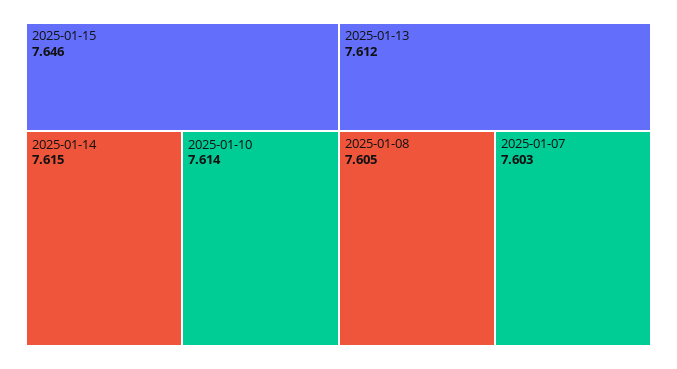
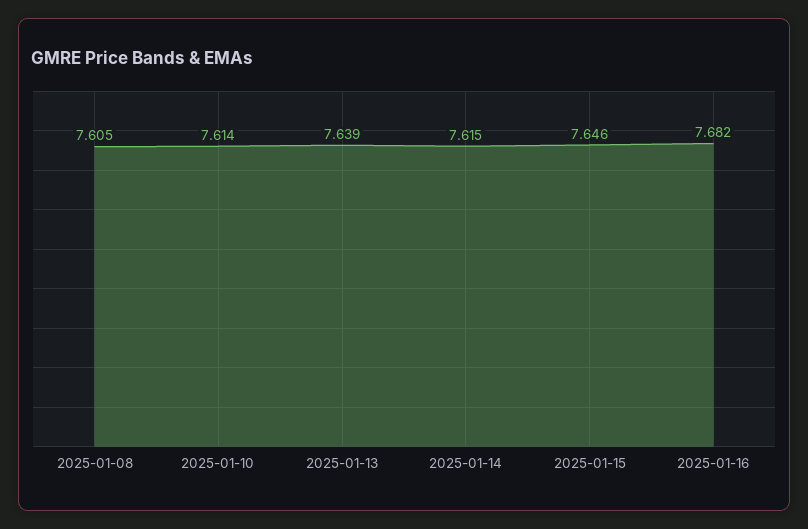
2025-01-13: 7.612 -> 7.639
2025-01-07: 7.603 -> none
2025-01-16: none -> 7.682

